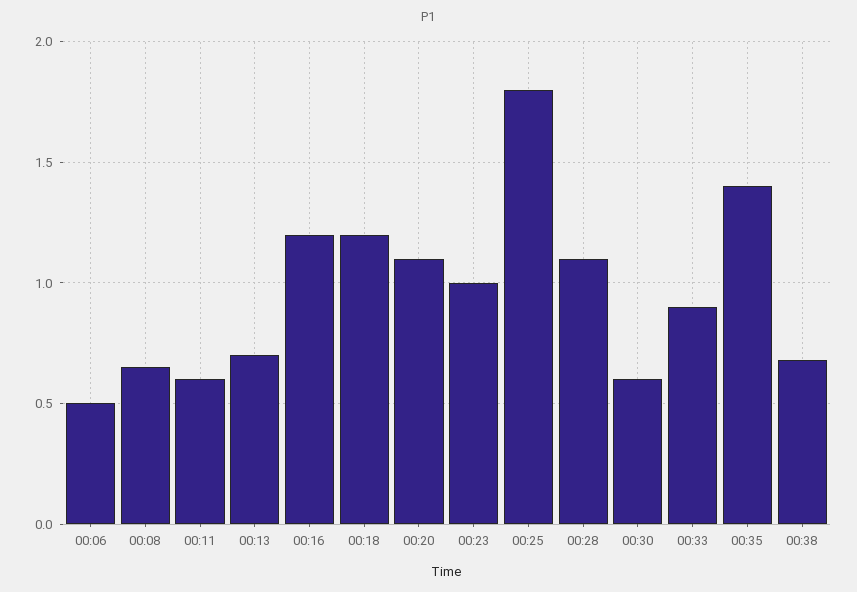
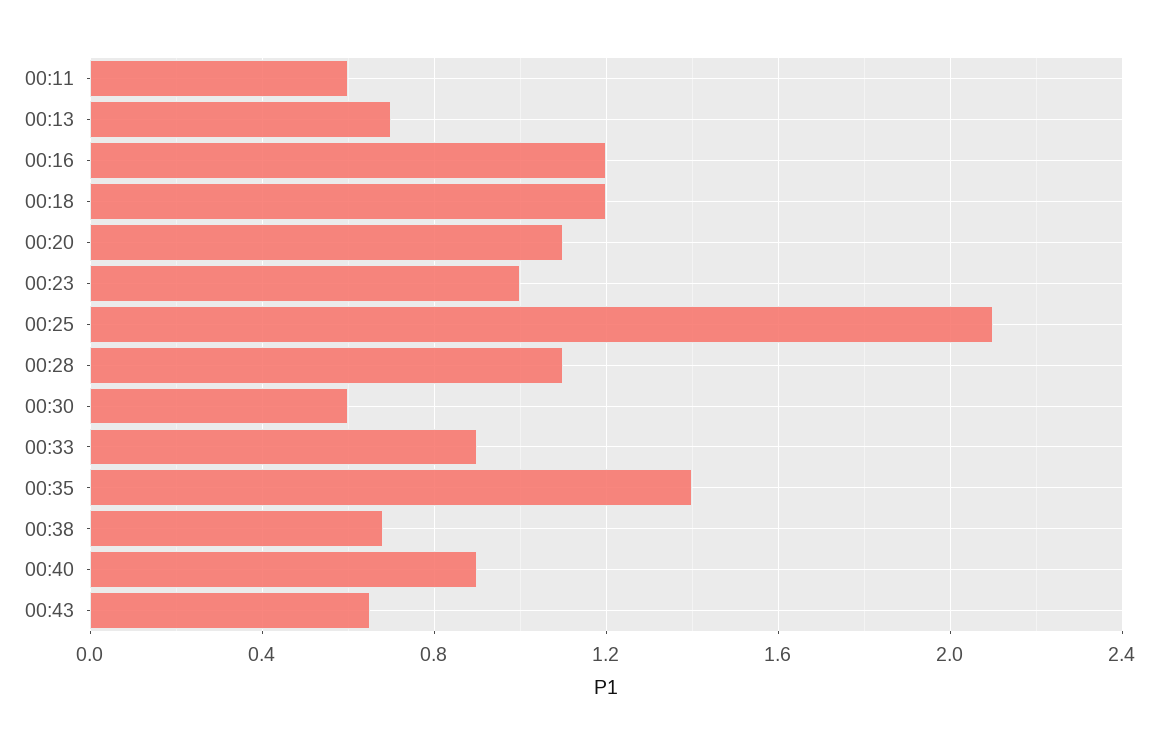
00:06: 0.5 -> none
00:08: 0.65 -> none
00:25: 1.8 -> 2.1
00:40: none -> 0.9
00:43: none -> 0.65

